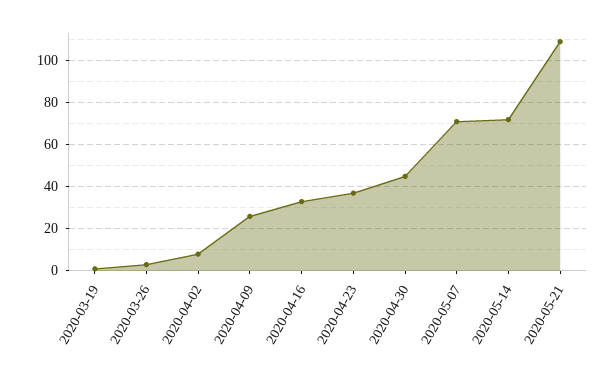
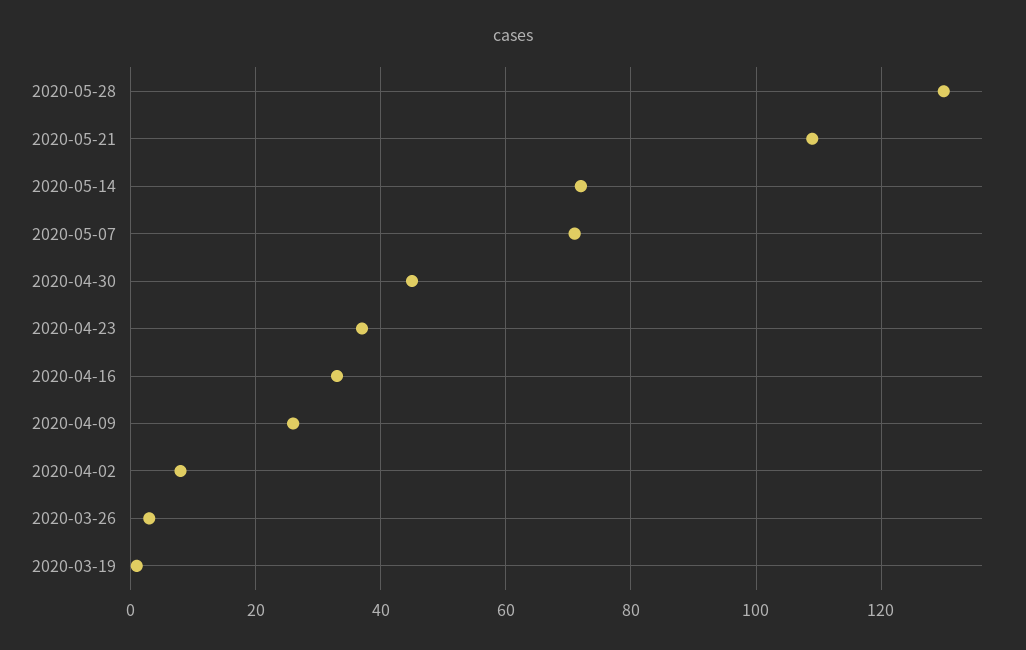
2020-05-28: none -> 130

